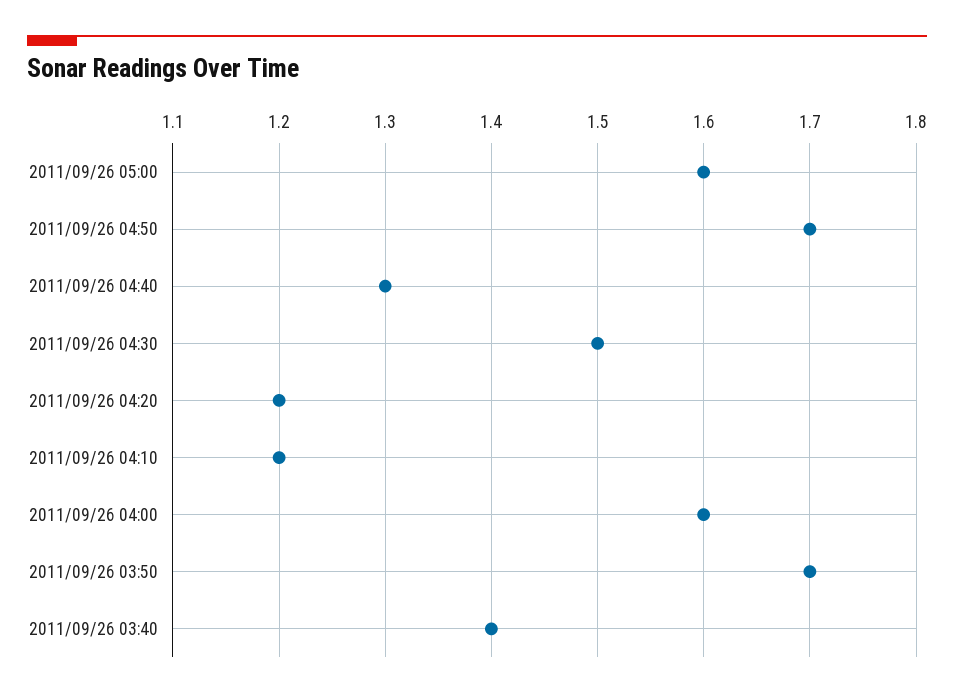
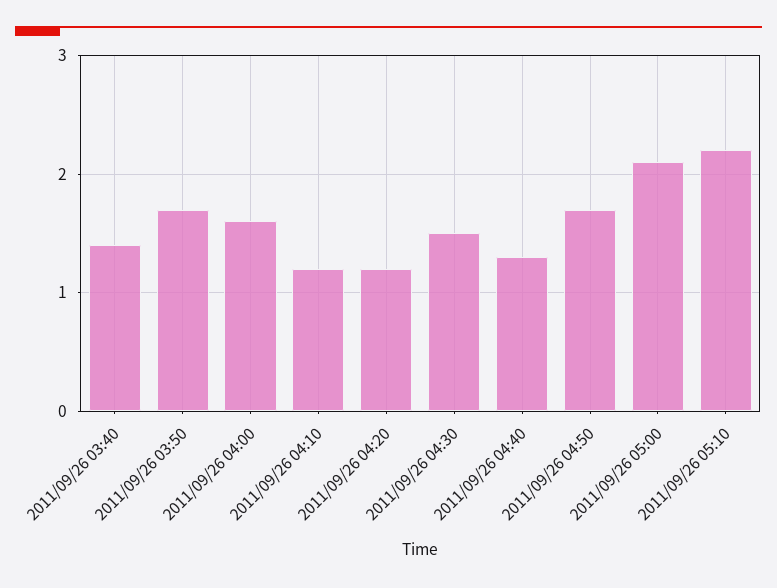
2011/09/26 05:00: 1.6 -> 2.1
2011/09/26 05:10: none -> 2.2

